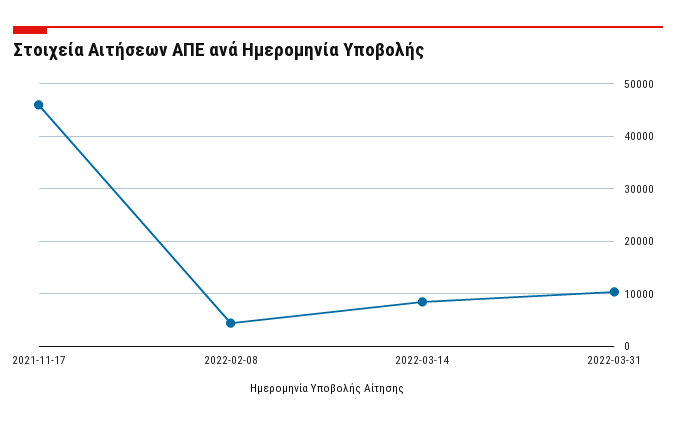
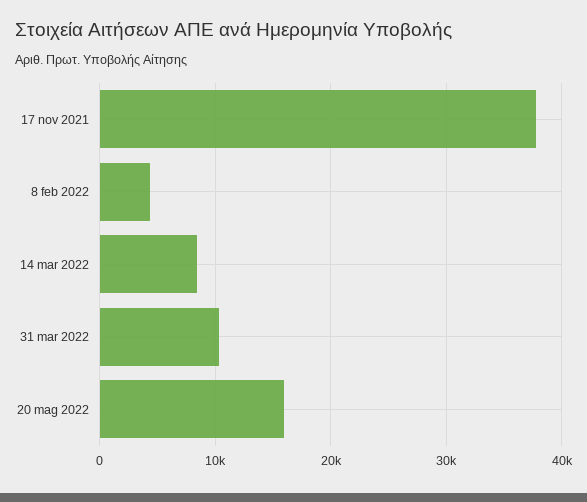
2021-11-17: 46000 -> 38000
20 mag 2022: none -> 16000

